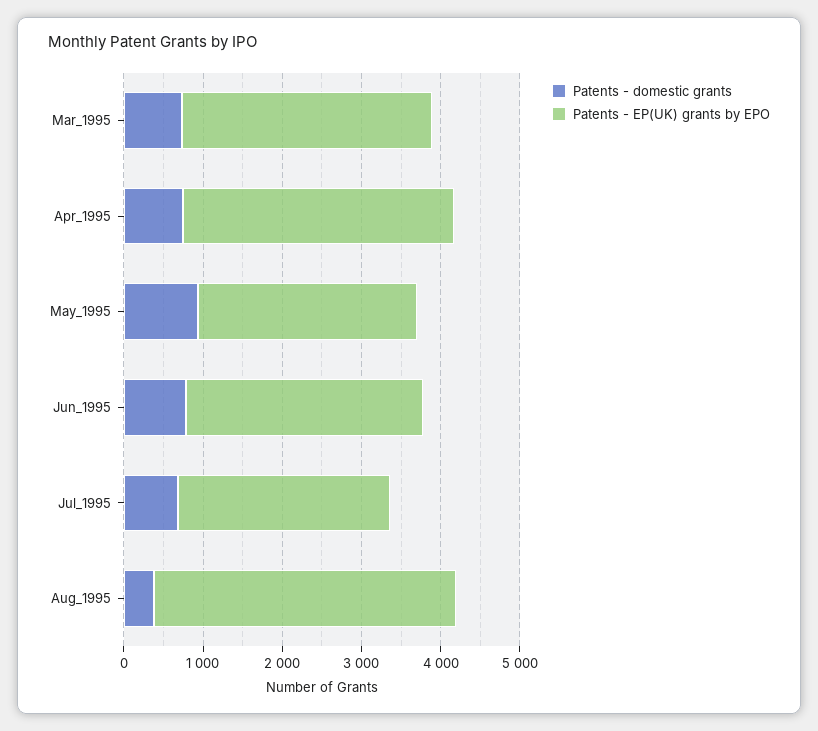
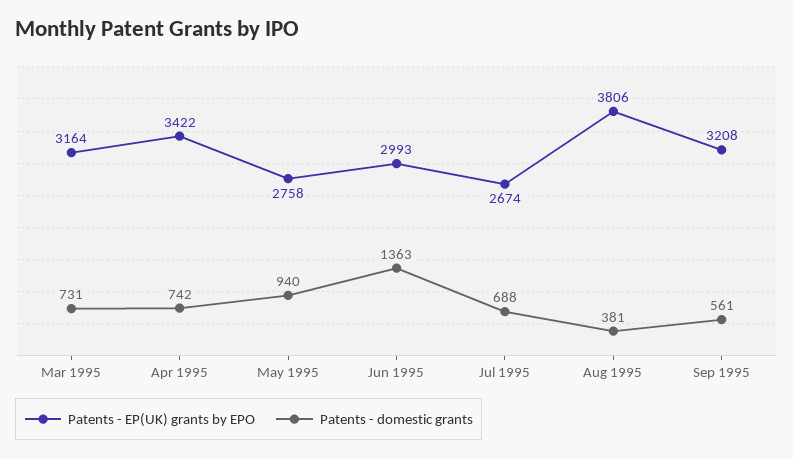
Patents - domestic grants, Jun_1995: 800 -> 1363
Patents - EP(UK) grants by EPO, Sep 1995: none -> 3208
Patents - domestic grants, Sep 1995: none -> 561

